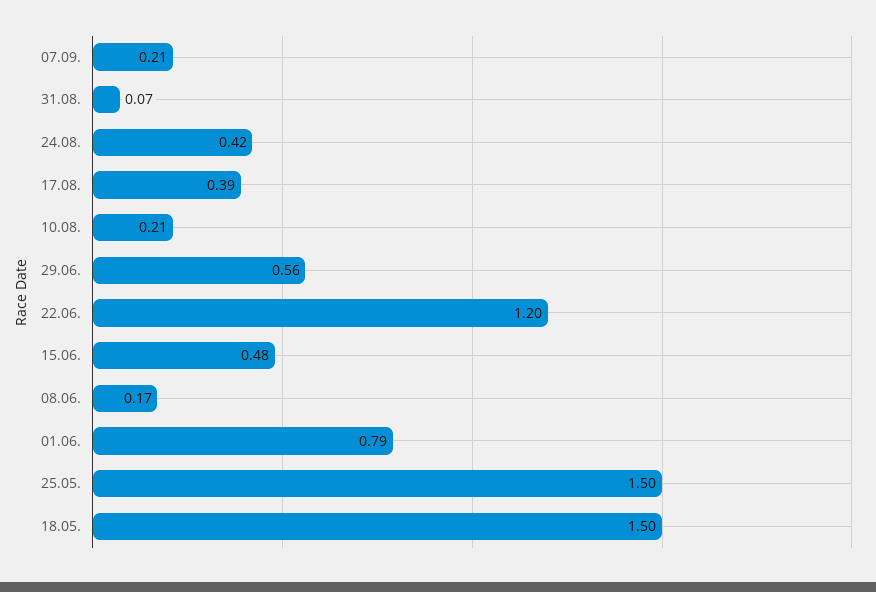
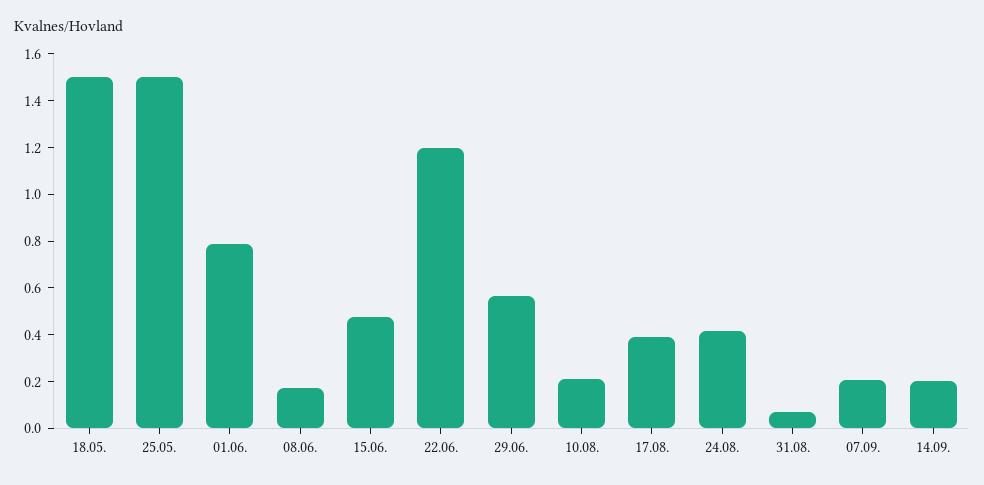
14.09.: none -> 0.2

